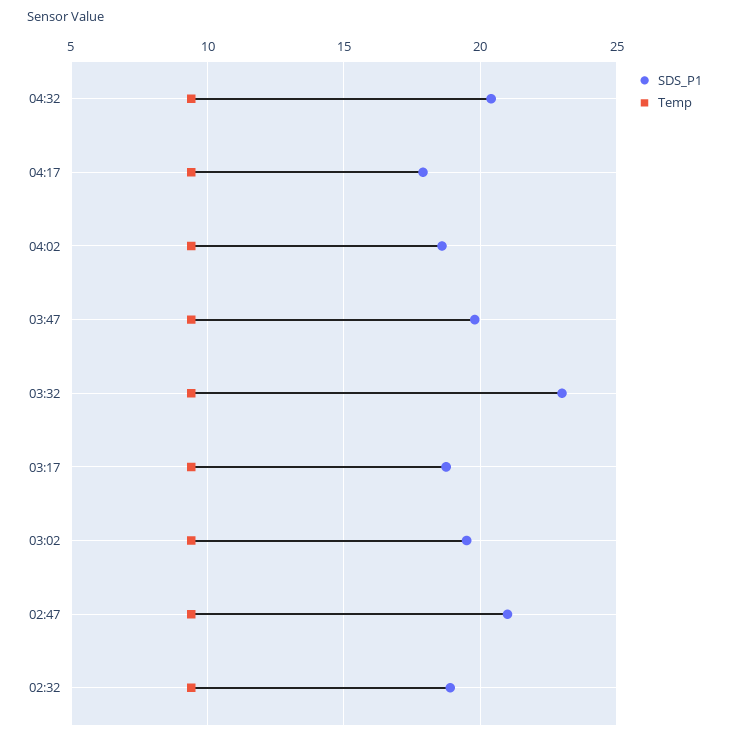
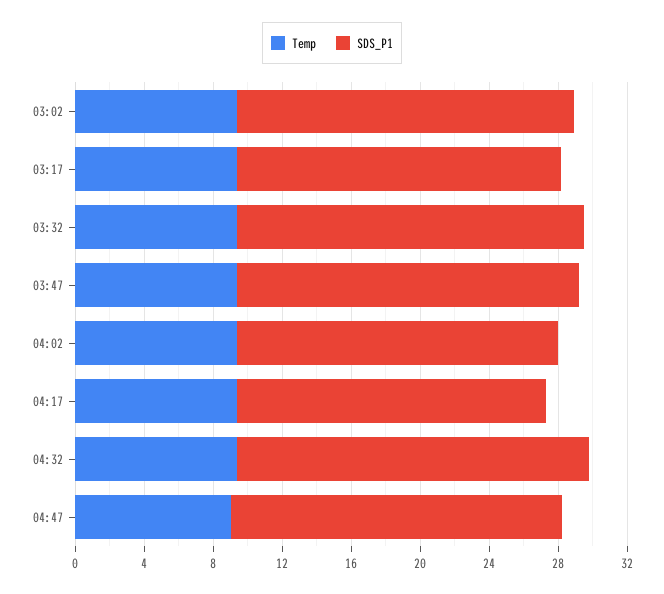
SDS_P1, 03:32: 23 -> 20
SDS_P1, 02:47: 21 -> none
Temp, 02:47: 9.5 -> none
SDS_P1, 02:32: 19 -> none
Temp, 02:32: 9.5 -> none
Temp, 04:47: none -> 9
SDS_P1, 04:47: none -> 19

